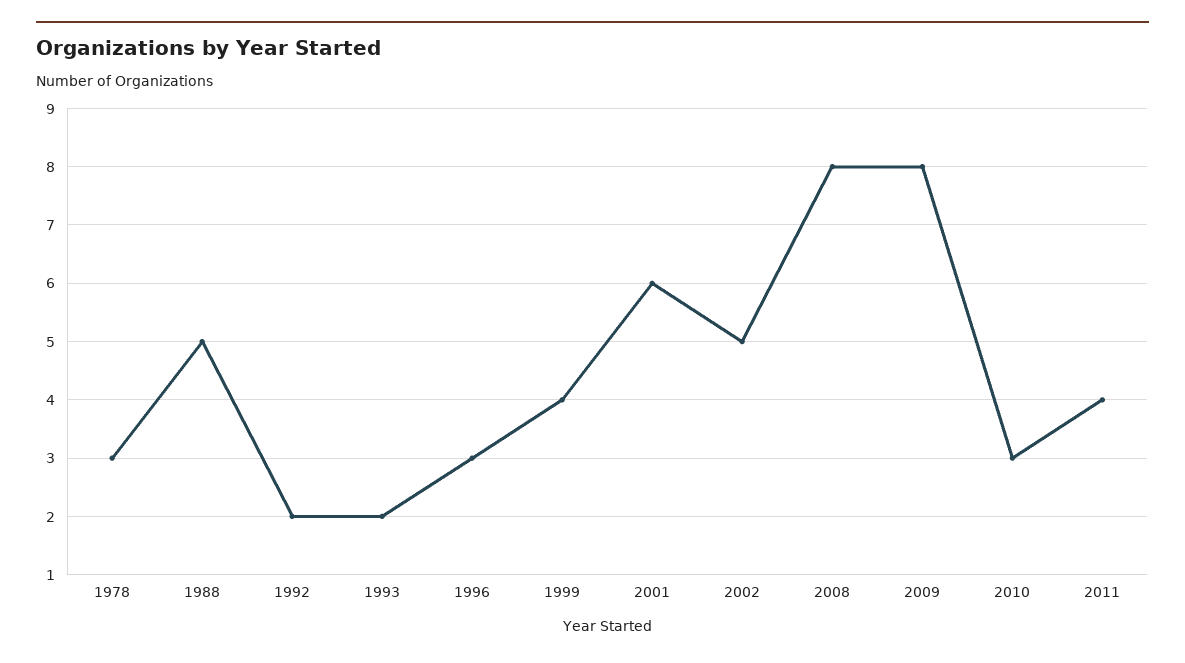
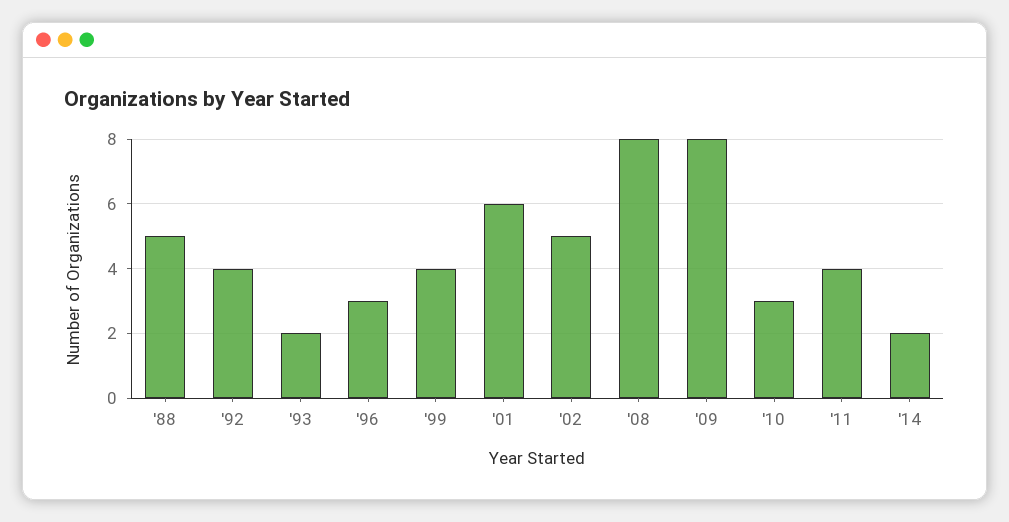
1978: 3 -> none
1992: 2 -> 4
'14: none -> 2

